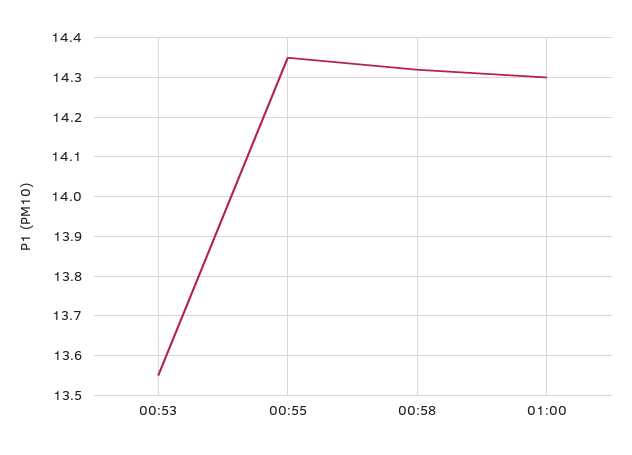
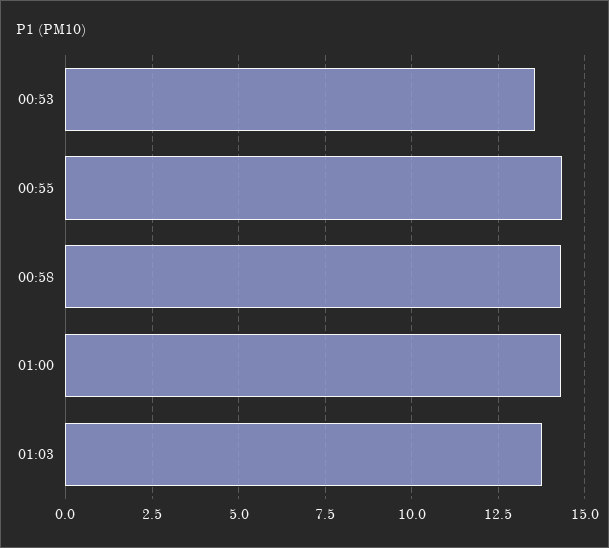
01:03: none -> 13.75

